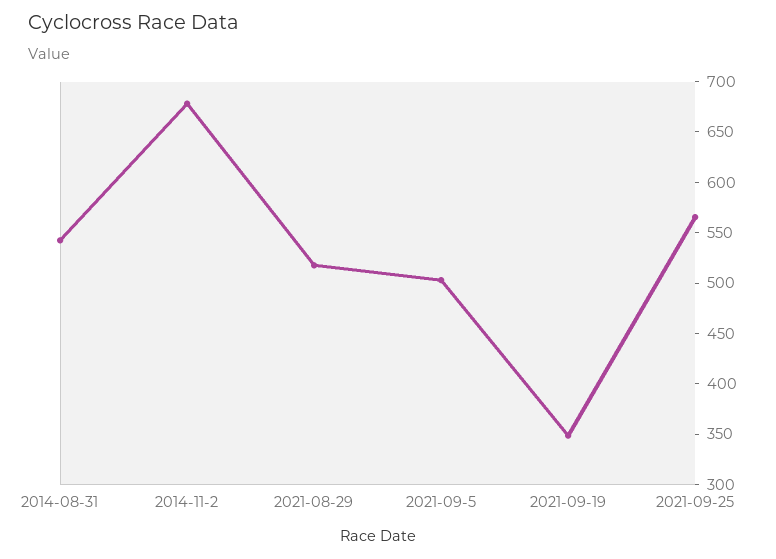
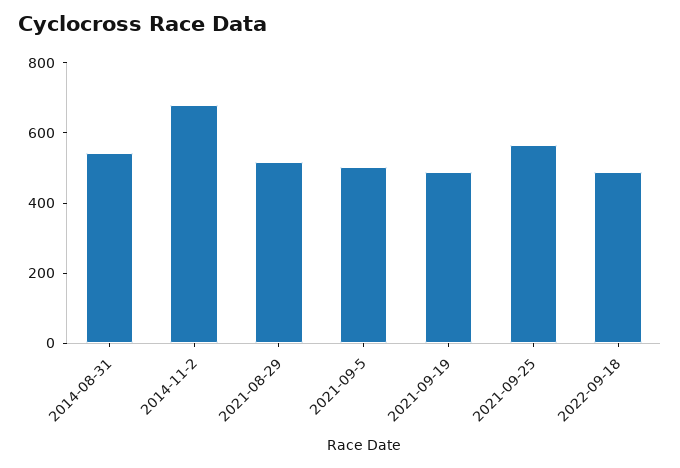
2021-09-19: 350 -> 500
2022-09-18: none -> 500

